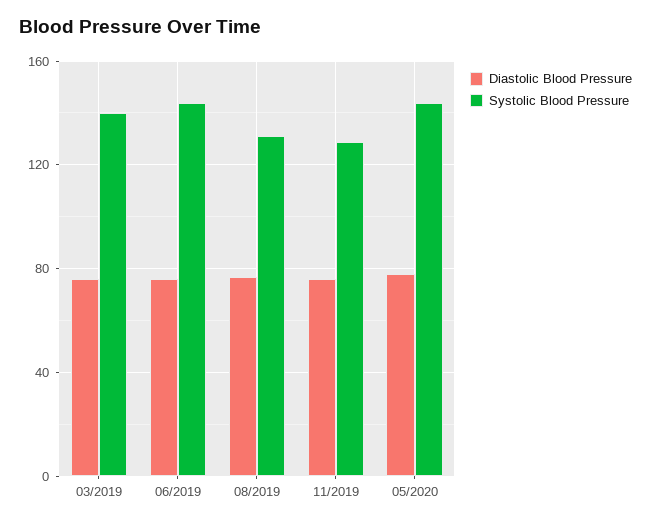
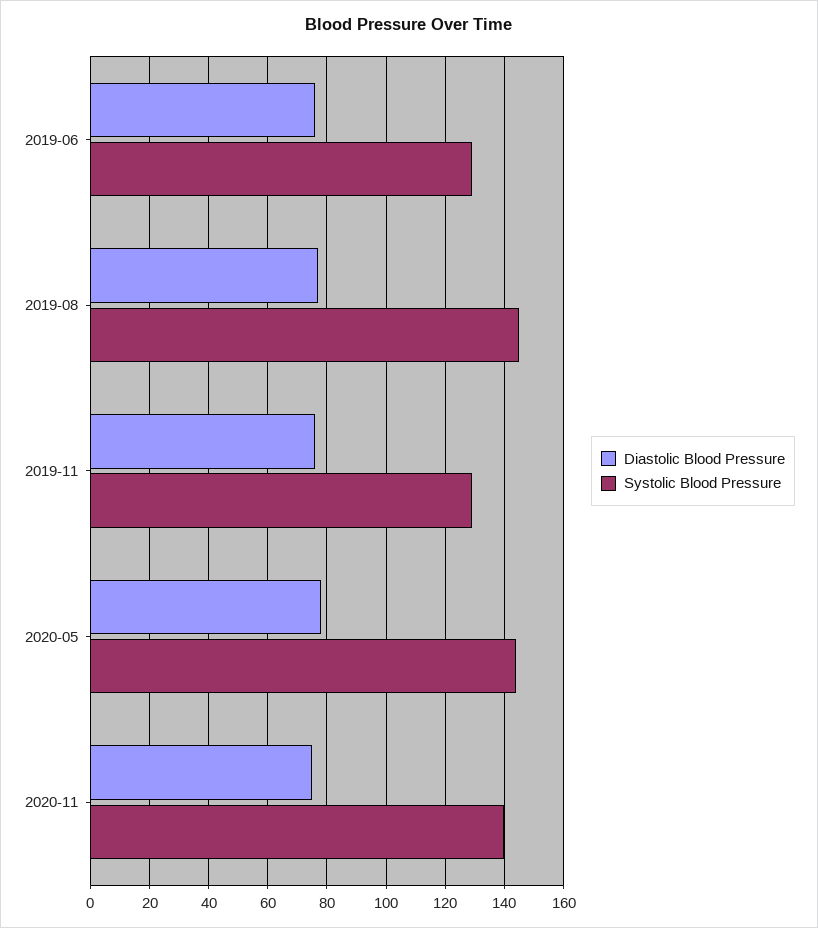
Diastolic Blood Pressure, 03/2019: 75 -> none
Systolic Blood Pressure, 03/2019: 140 -> none
Systolic Blood Pressure, 06/2019: 145 -> 130
Systolic Blood Pressure, 08/2019: 130 -> 145
Diastolic Blood Pressure, 2020-11: none -> 75
Systolic Blood Pressure, 2020-11: none -> 140

